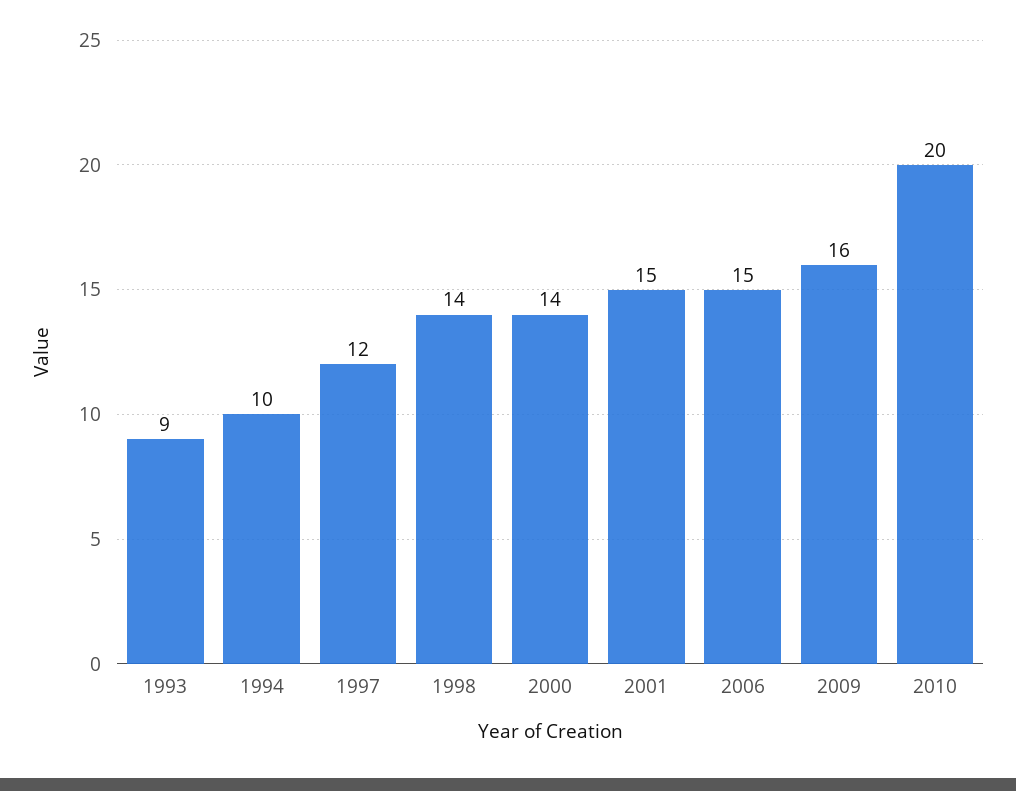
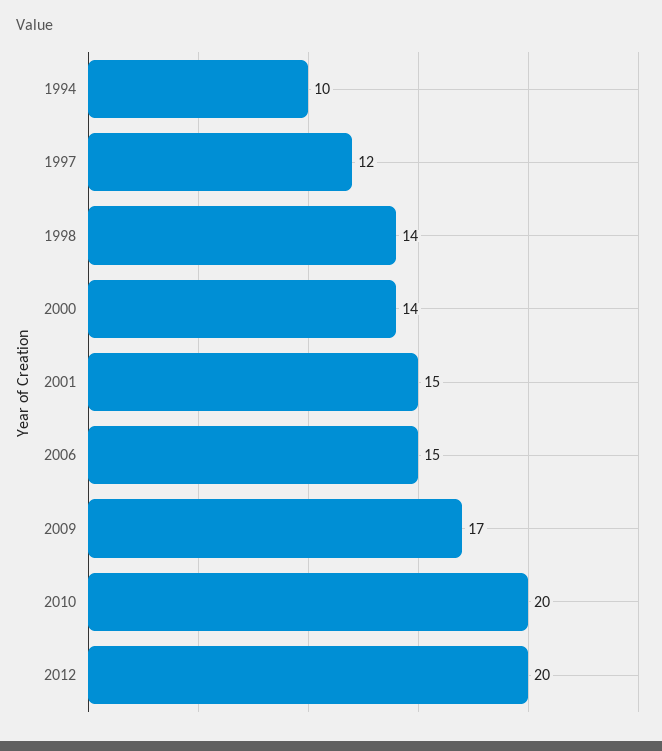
1993: 9 -> none
2009: 16 -> 17
2012: none -> 20

